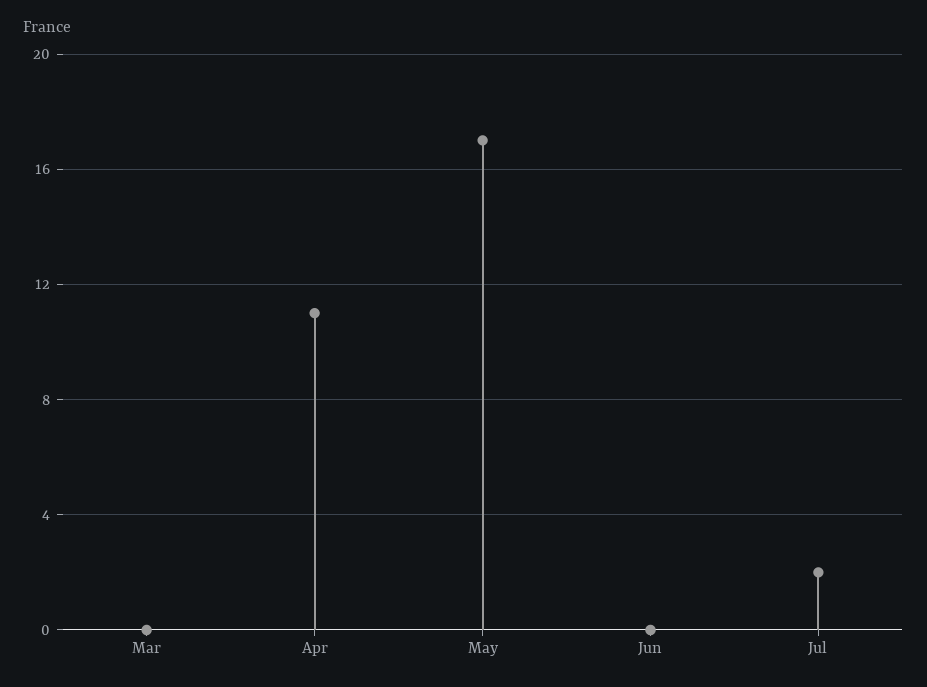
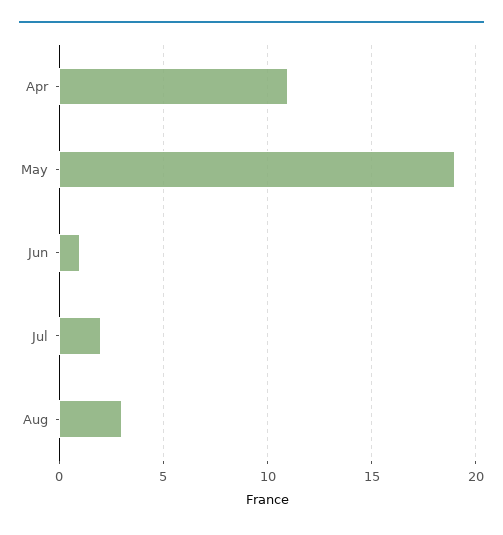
Mar: 0 -> none
May: 17 -> 19
Jun: 0 -> 1
Aug: none -> 3

